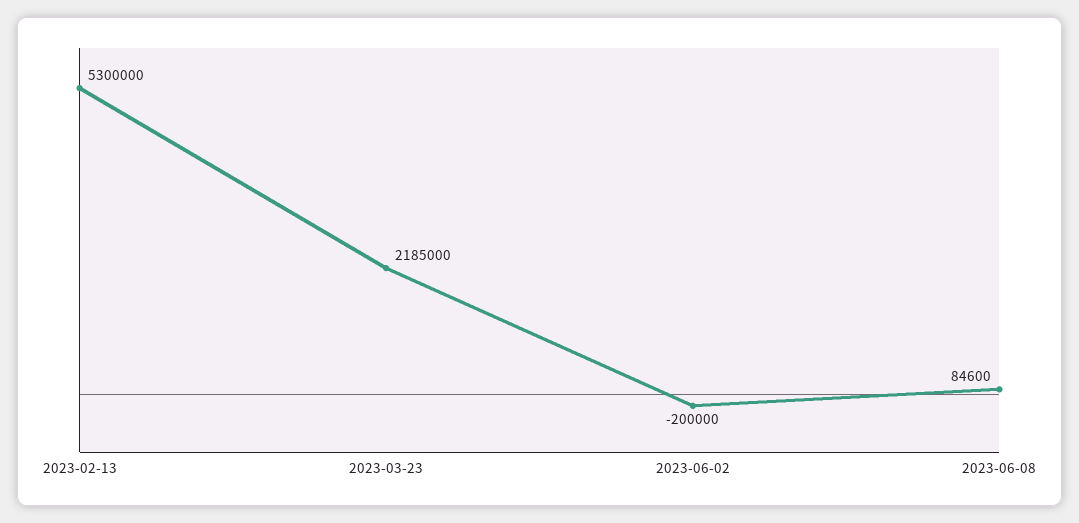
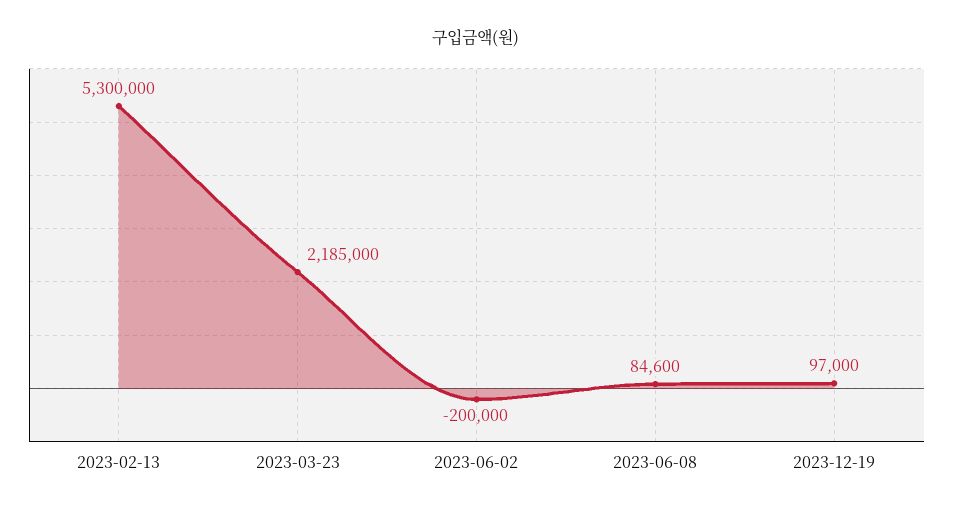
2023-12-19: none -> 97000

